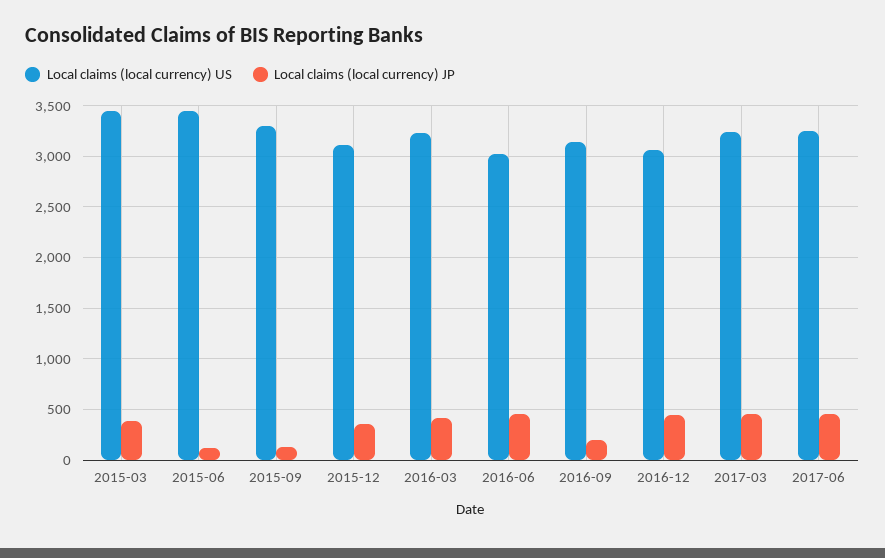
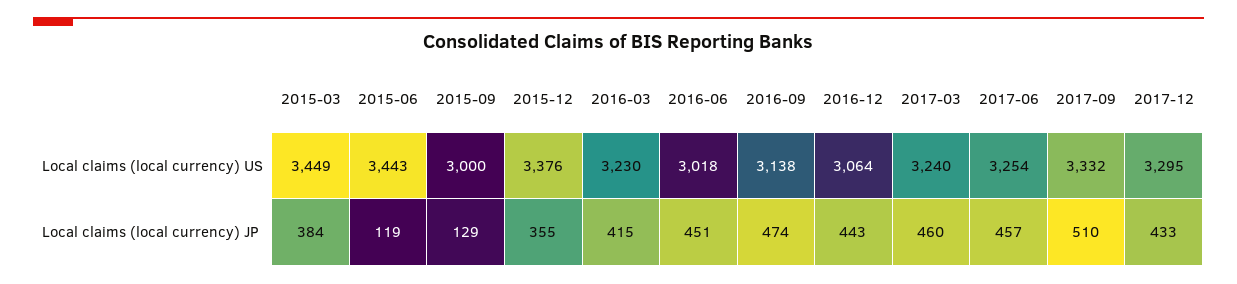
Local claims (local currency) US, 2015-09: 3300 -> 3000
Local claims (local currency) US, 2015-12: 3100 -> 3376
Local claims (local currency) JP, 2016-09: 200 -> 474
Local claims (local currency) US, 2017-09: none -> 3332
Local claims (local currency) US, 2017-12: none -> 3295
Local claims (local currency) JP, 2017-09: none -> 510
Local claims (local currency) JP, 2017-12: none -> 433

